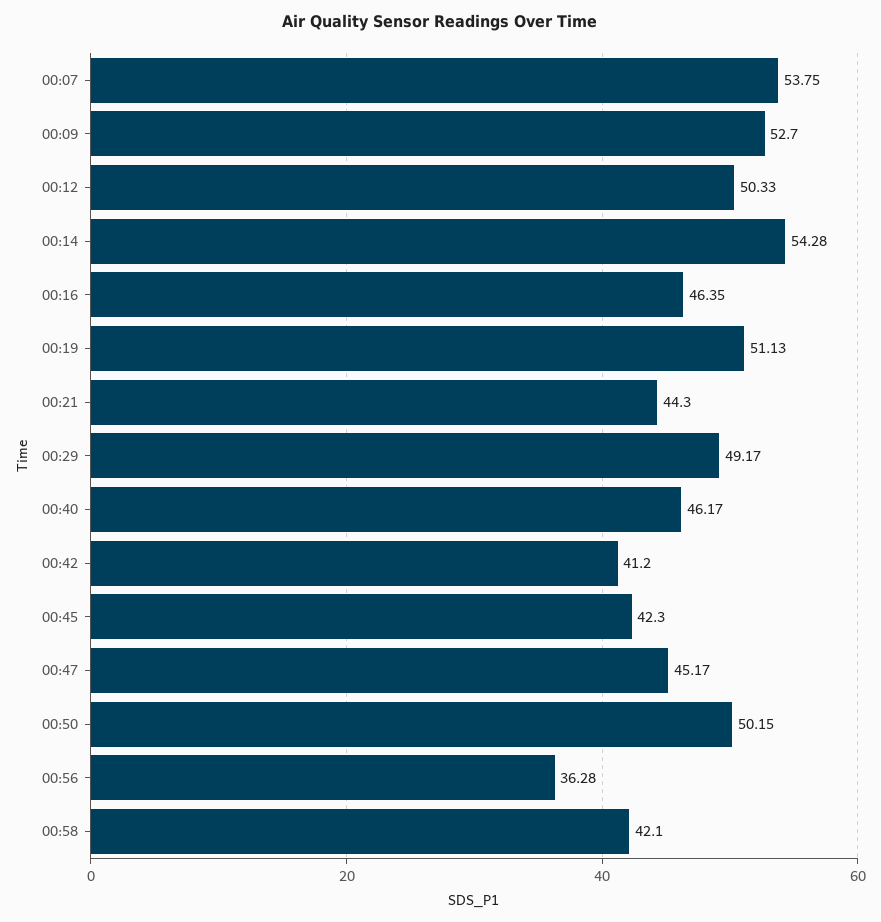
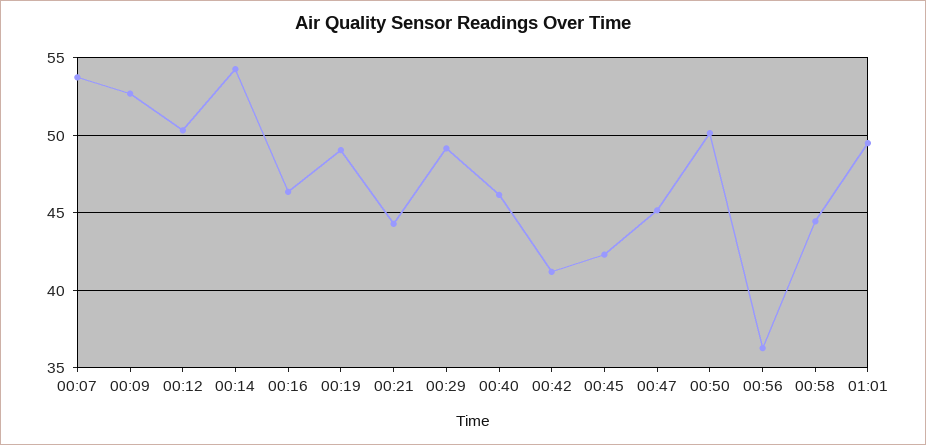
00:19: 51.13 -> 49
00:58: 42.1 -> 44.5
01:01: none -> 49.5

